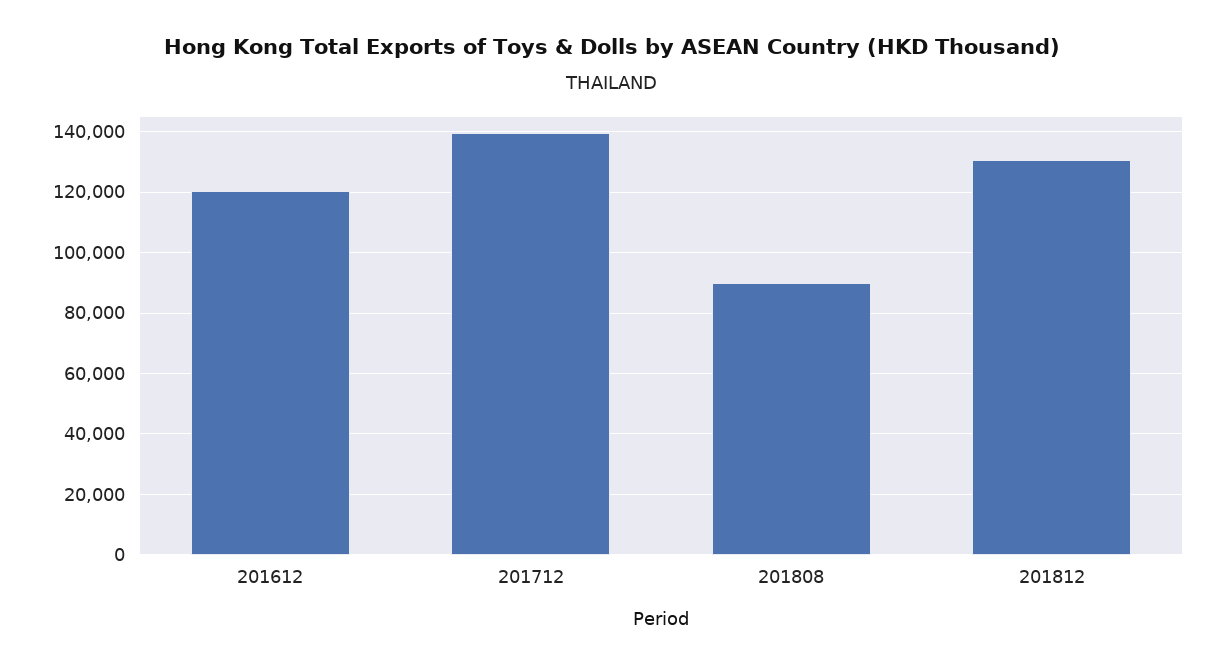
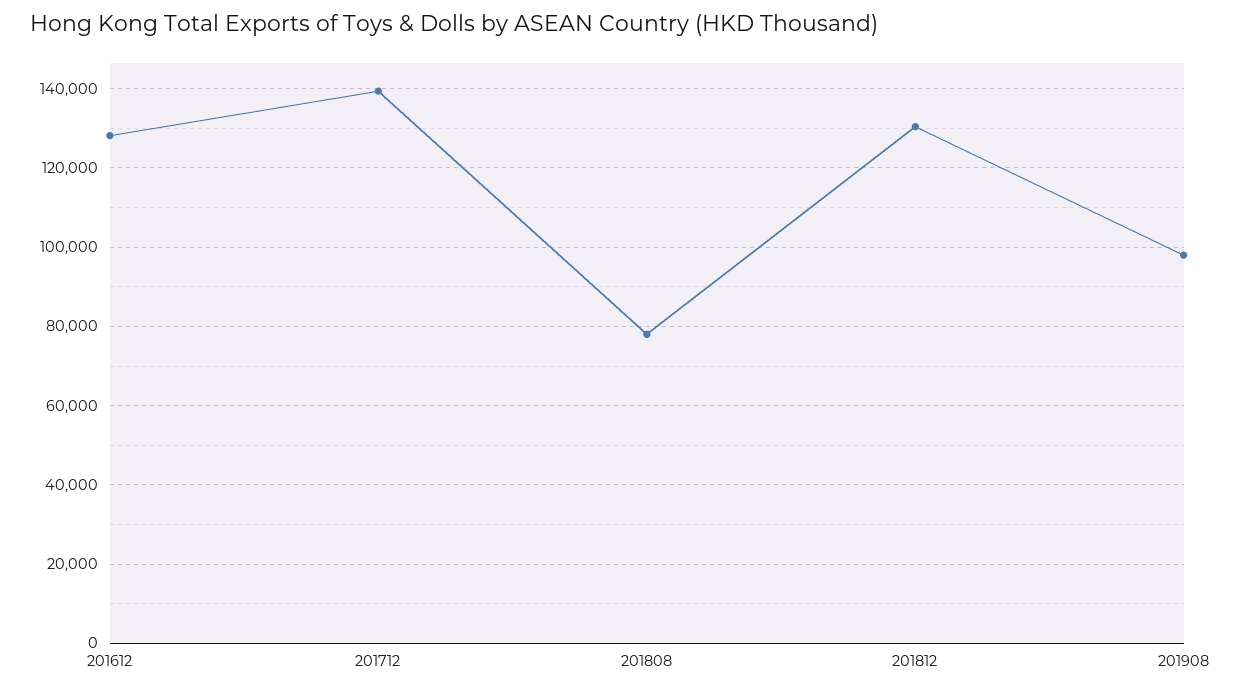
201612: 120000 -> 128000
201808: 90000 -> 78000
201908: none -> 98000

